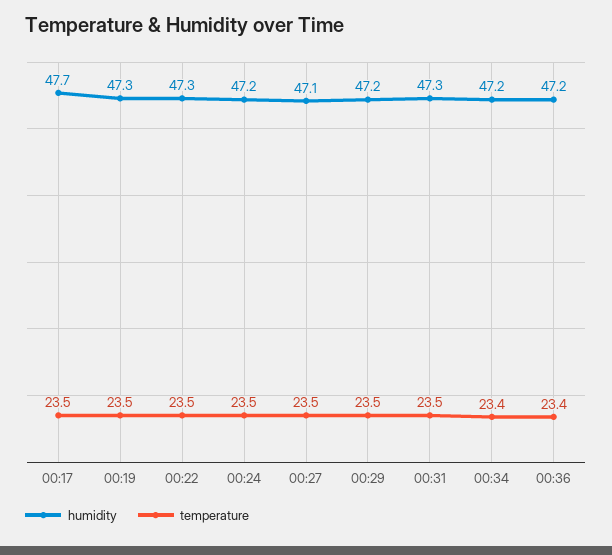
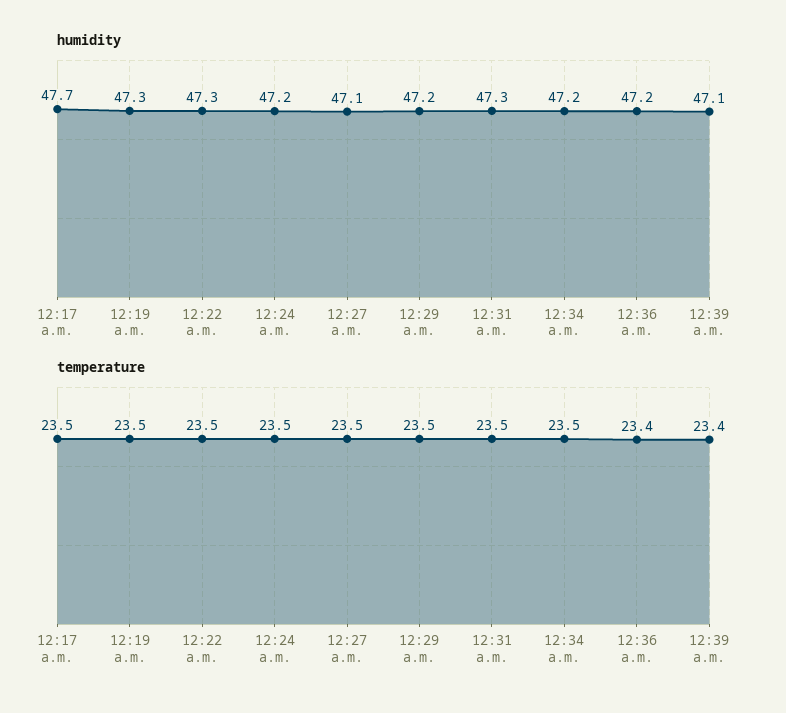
temperature, 00:34: 23.4 -> 23.5
humidity, 12:39 a.m.: none -> 47.1
temperature, 12:39 a.m.: none -> 23.4

